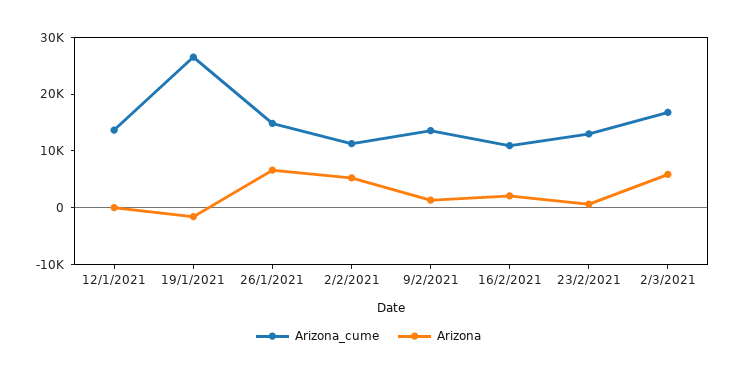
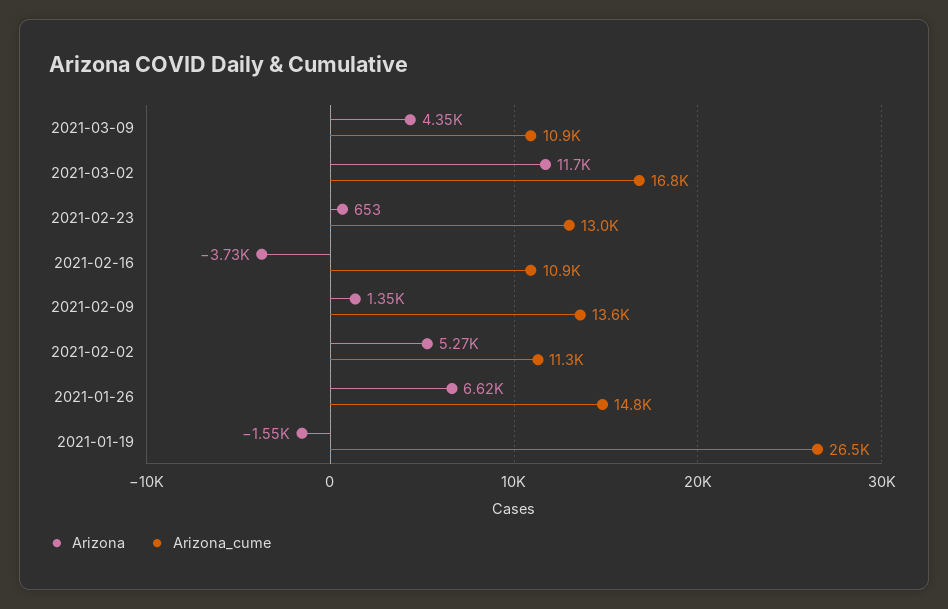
Arizona_cume, 12/1/2021: 14000 -> none
Arizona, 12/1/2021: 0 -> none
Arizona, 16/2/2021: 2000 -> -3730
Arizona, 2/3/2021: 6000 -> 11700
Arizona, 2021-03-09: none -> 4350
Arizona_cume, 2021-03-09: none -> 10900

